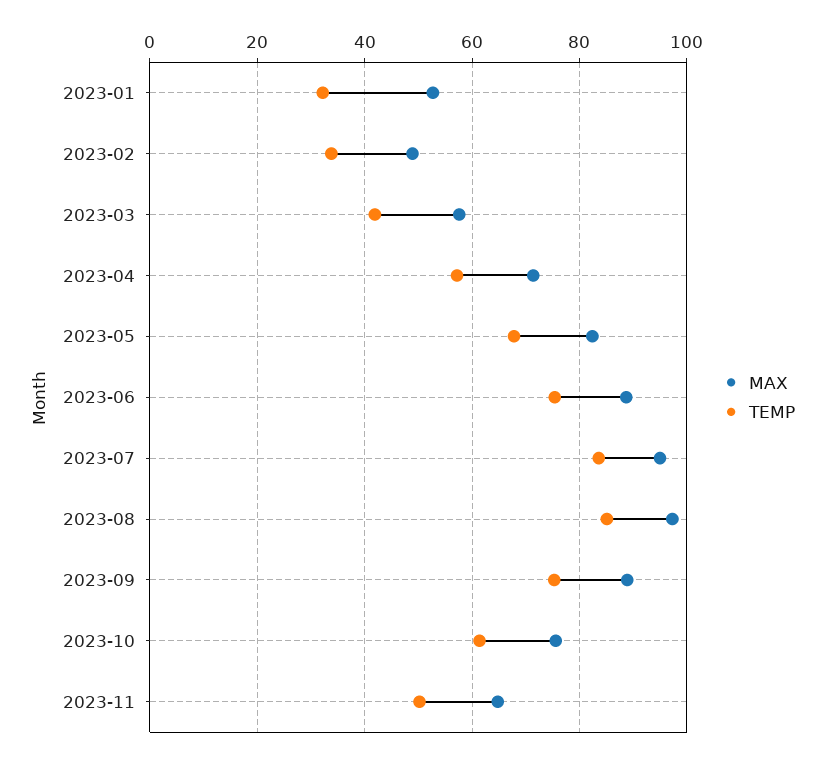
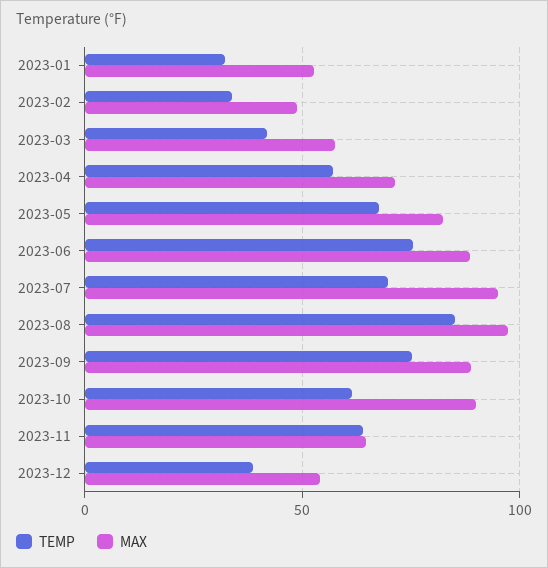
TEMP, 2023-07: 84 -> 70
MAX, 2023-10: 76 -> 90
TEMP, 2023-11: 50 -> 65
TEMP, 2023-12: none -> 40
MAX, 2023-12: none -> 55

